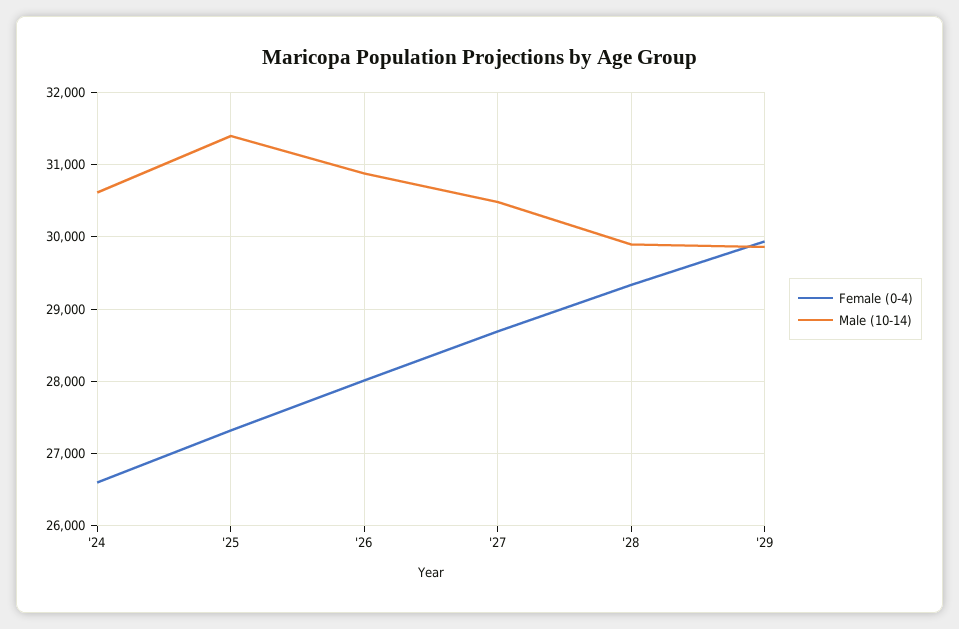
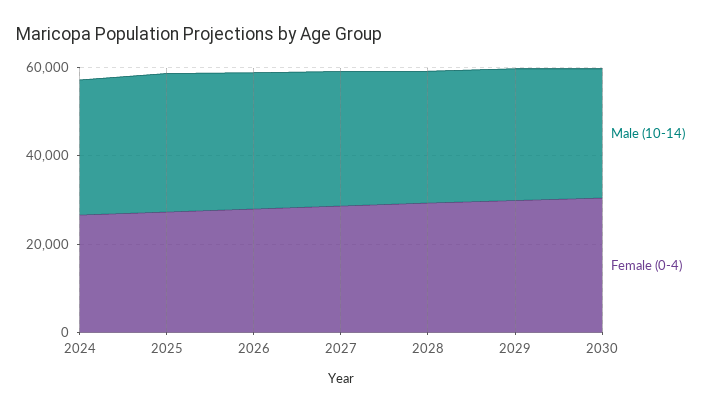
Male (10-14), 2030: none -> 30000
Female (0-4), 2030: none -> 30000

